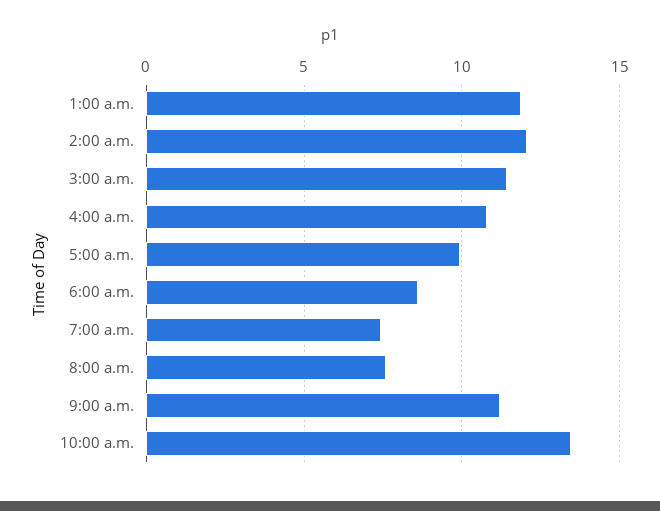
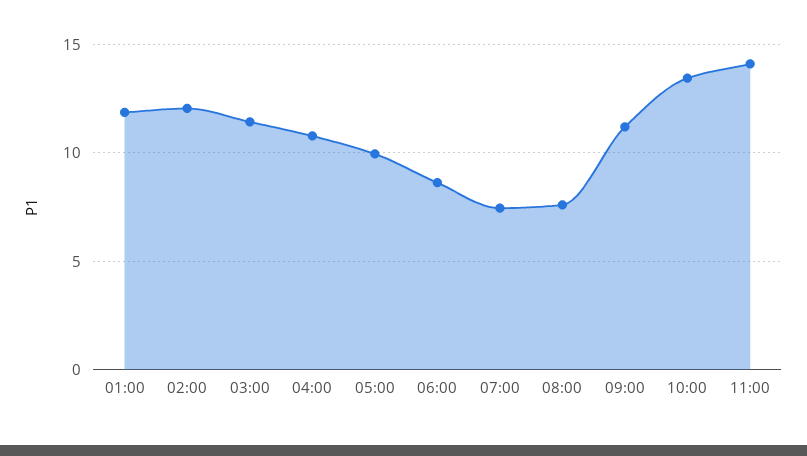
11:00: none -> 14

